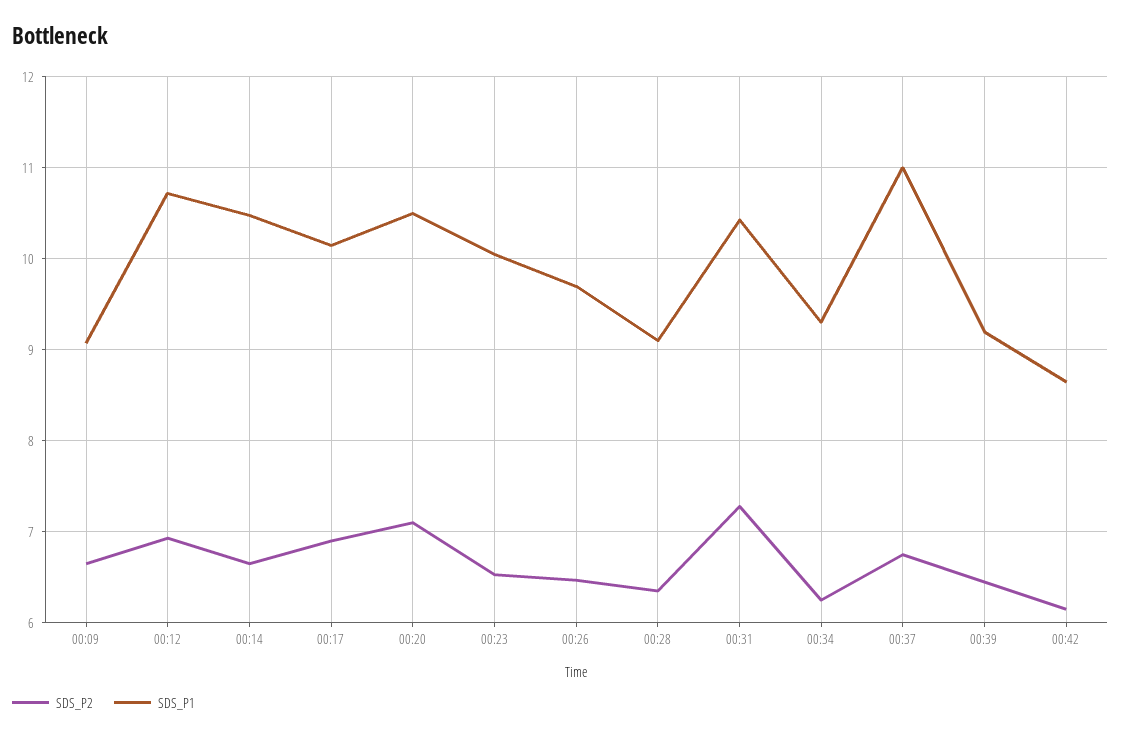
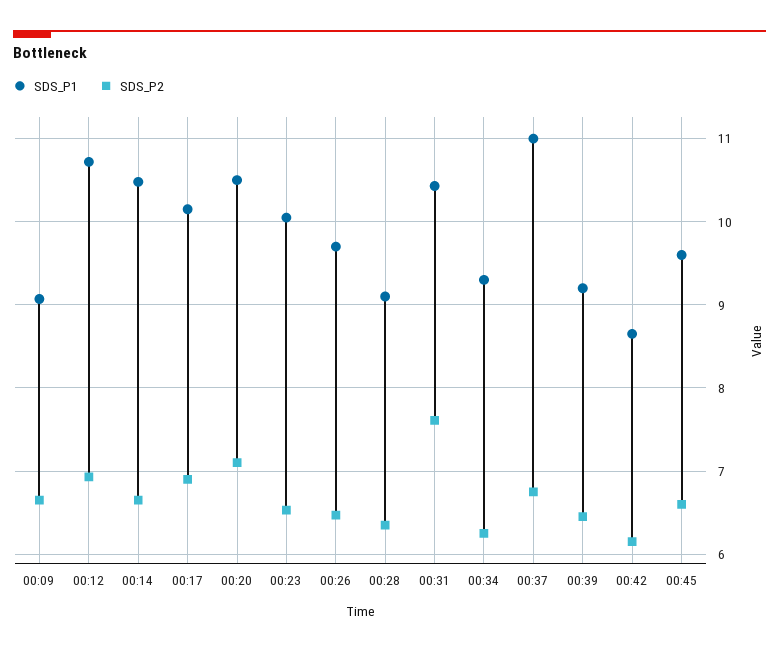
SDS_P2, 00:31: 7.3 -> 7.6
SDS_P1, 00:45: none -> 9.6
SDS_P2, 00:45: none -> 6.6

